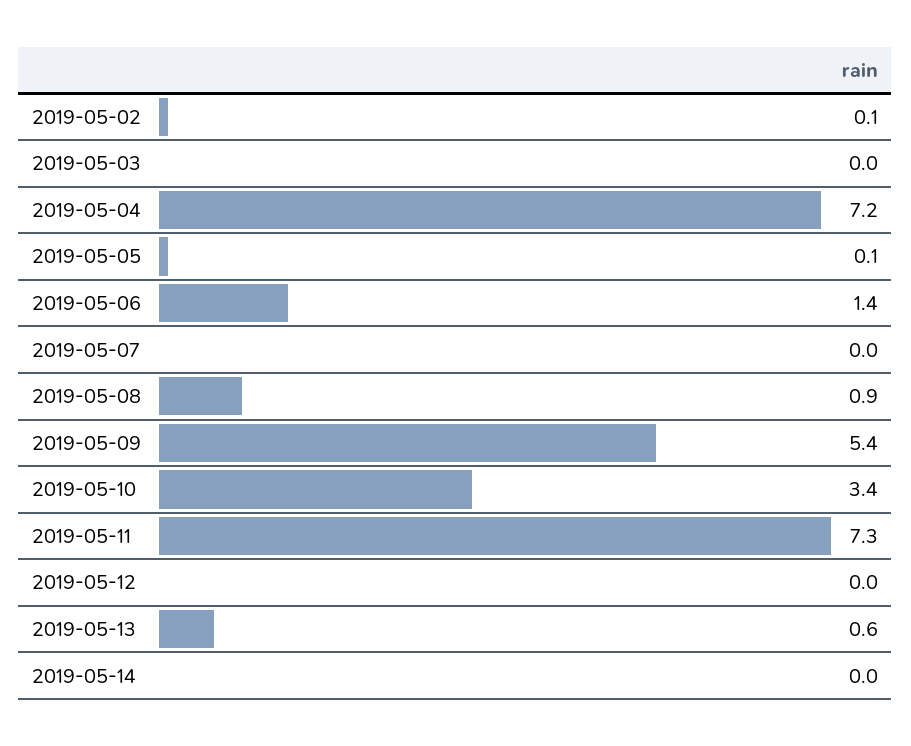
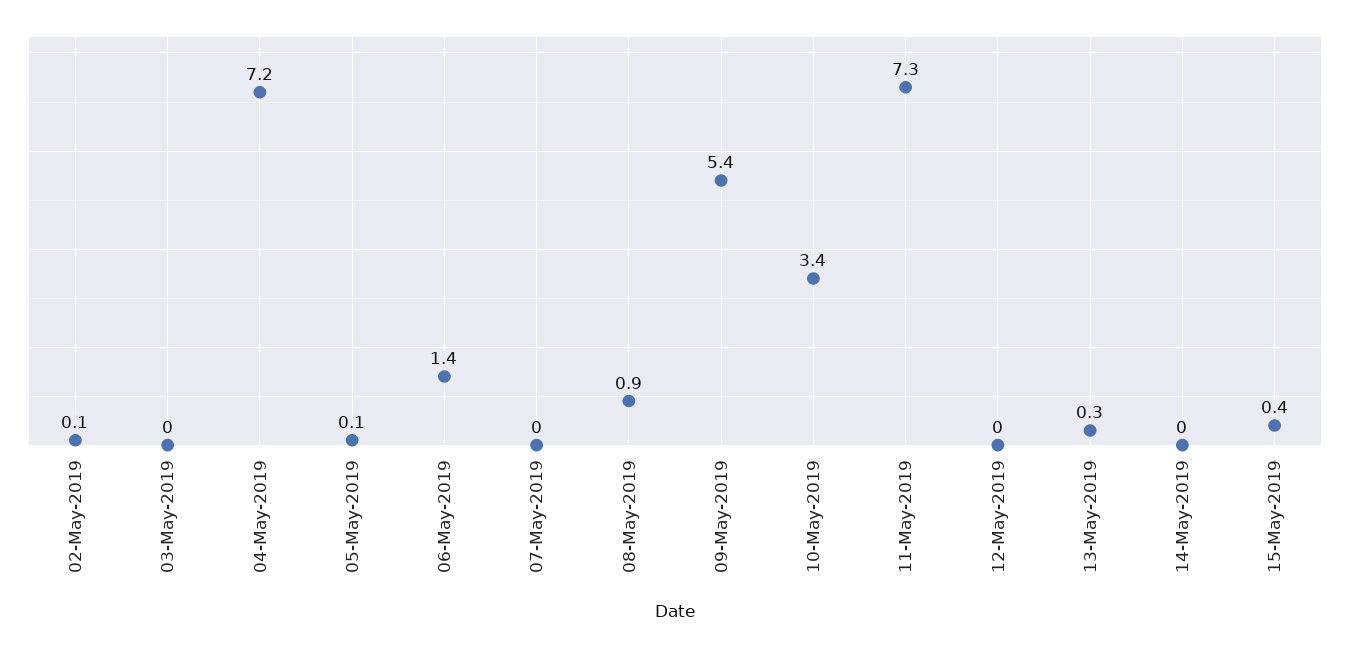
2019-05-13: 0.6 -> 0.3
15-May-2019: none -> 0.4

